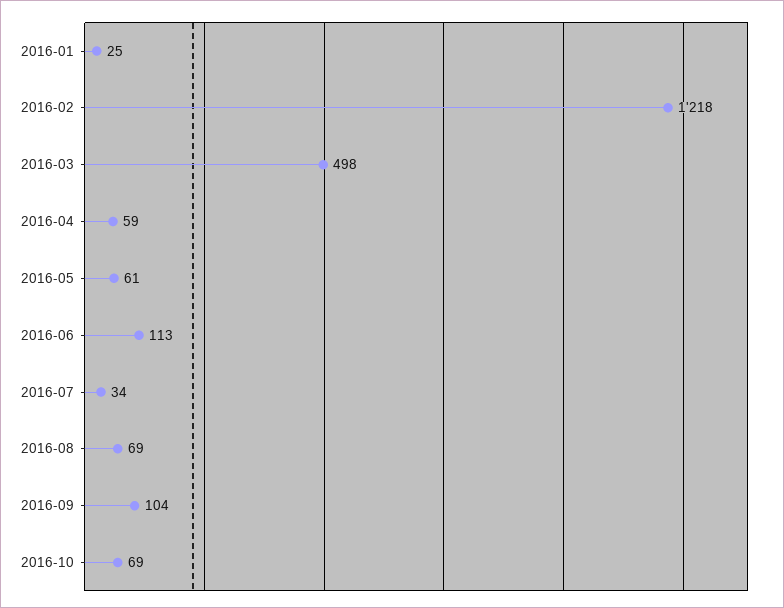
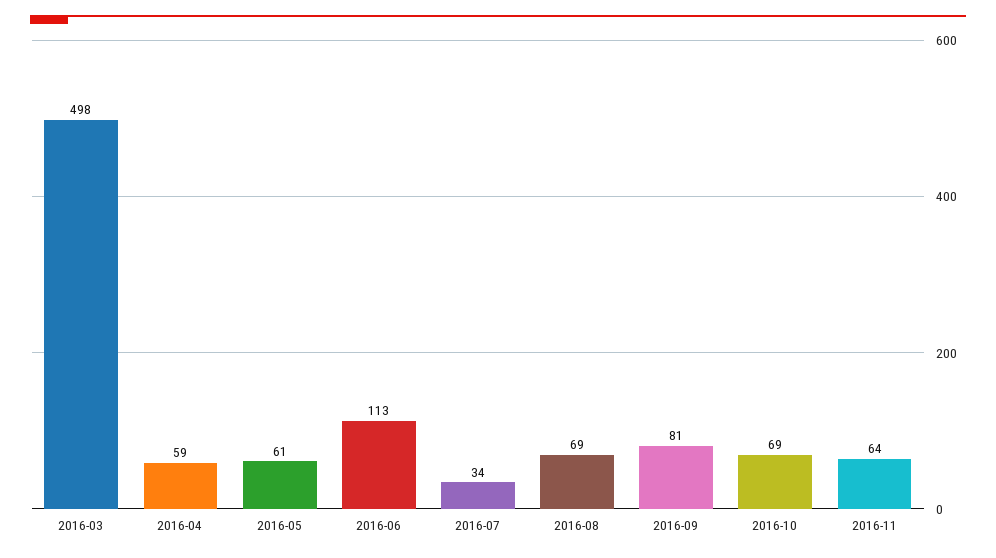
2016-01: 25 -> none
2016-02: 1218 -> none
2016-09: 104 -> 81
2016-11: none -> 64

